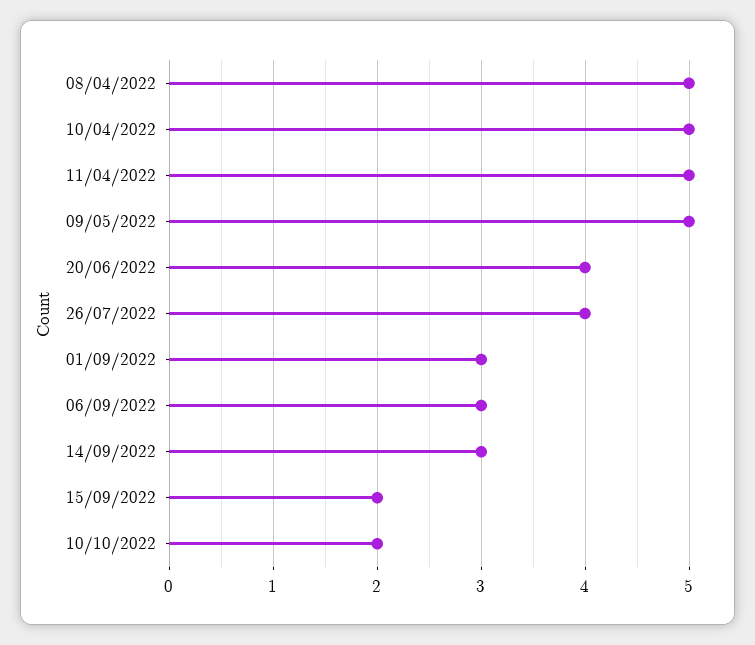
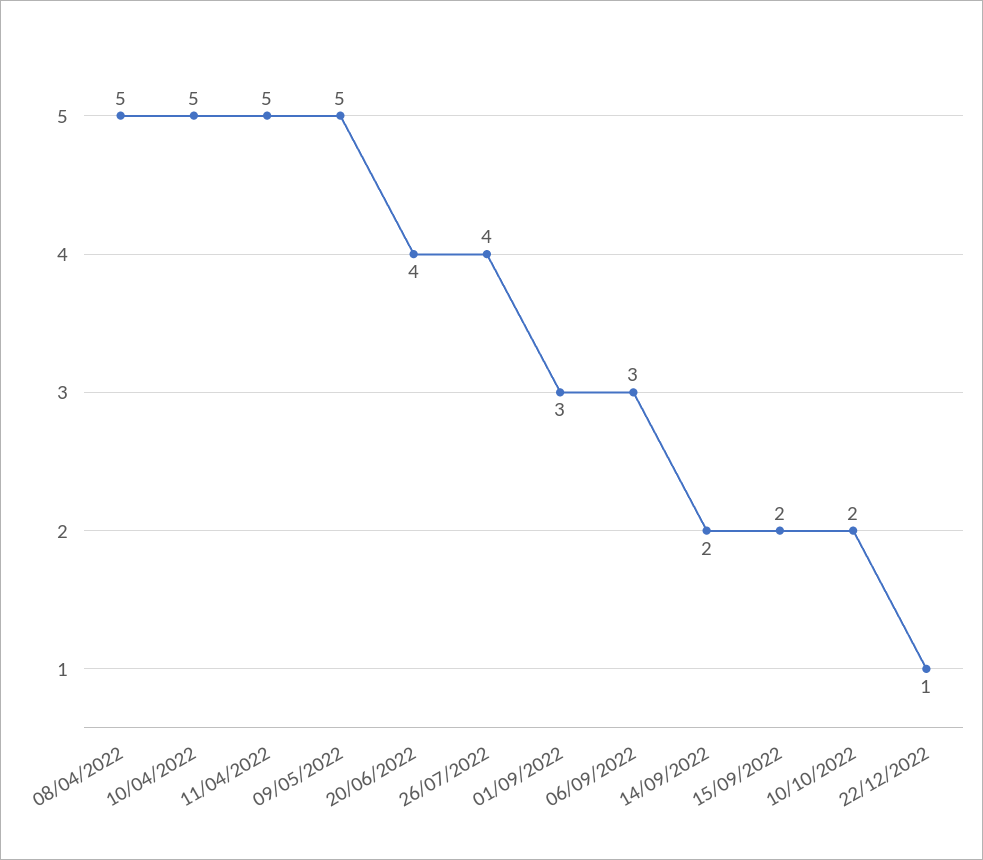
14/09/2022: 3 -> 2
22/12/2022: none -> 1

